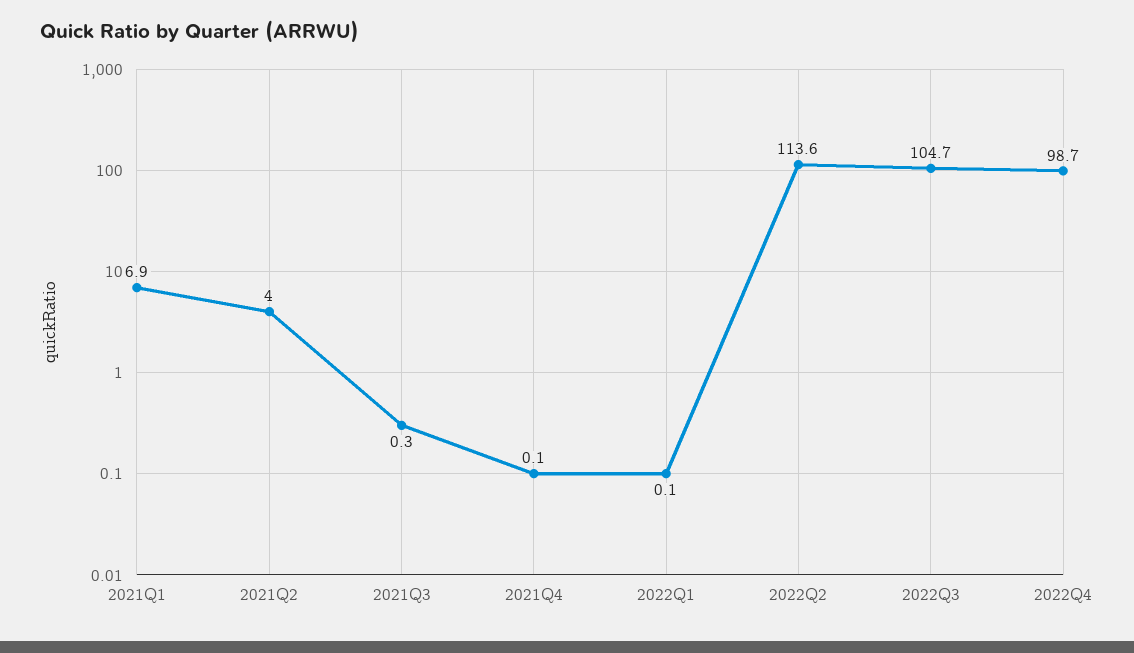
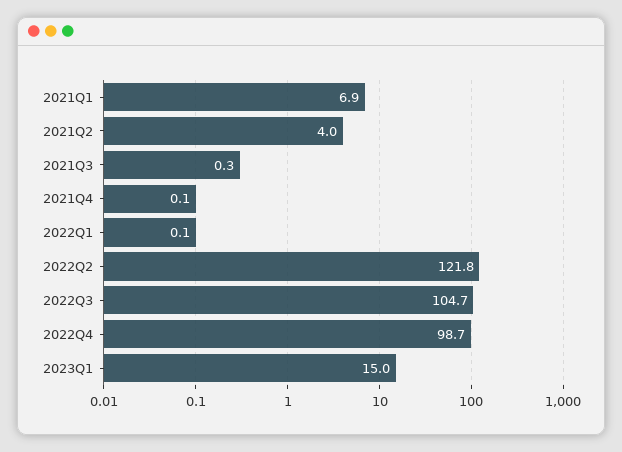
2022Q2: 113.6 -> 121.8
2023Q1: none -> 15

